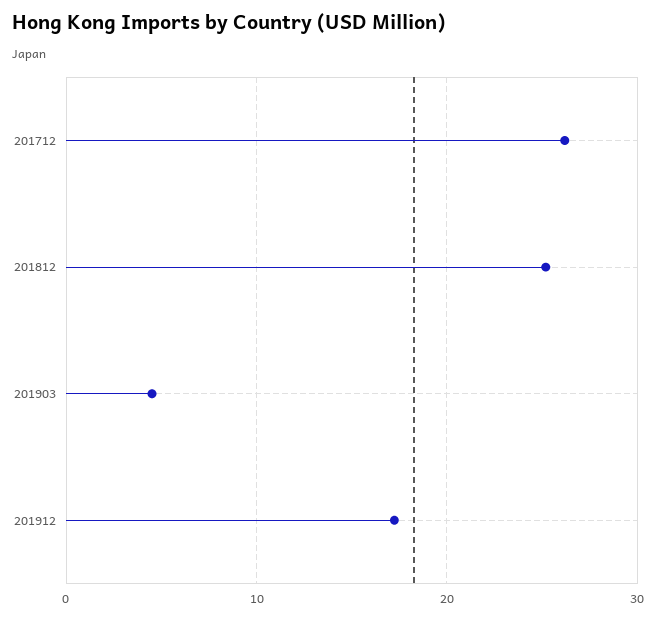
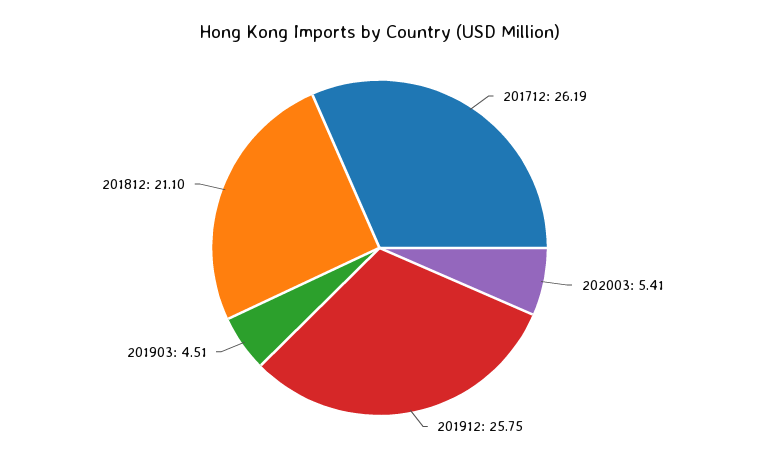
201812: 25 -> 21.1
201912: 17 -> 25.75
202003: none -> 5.41

